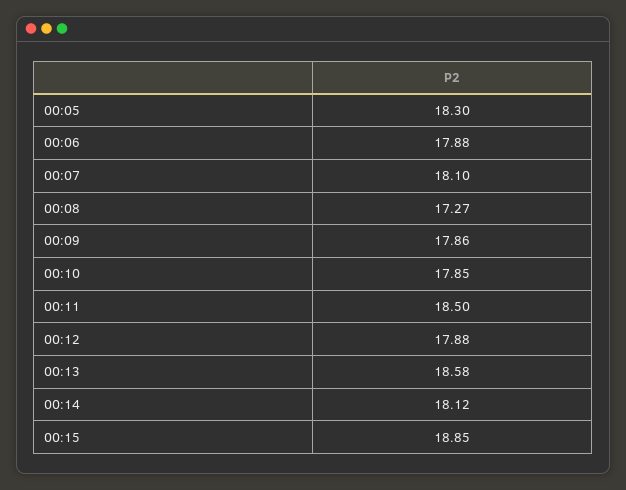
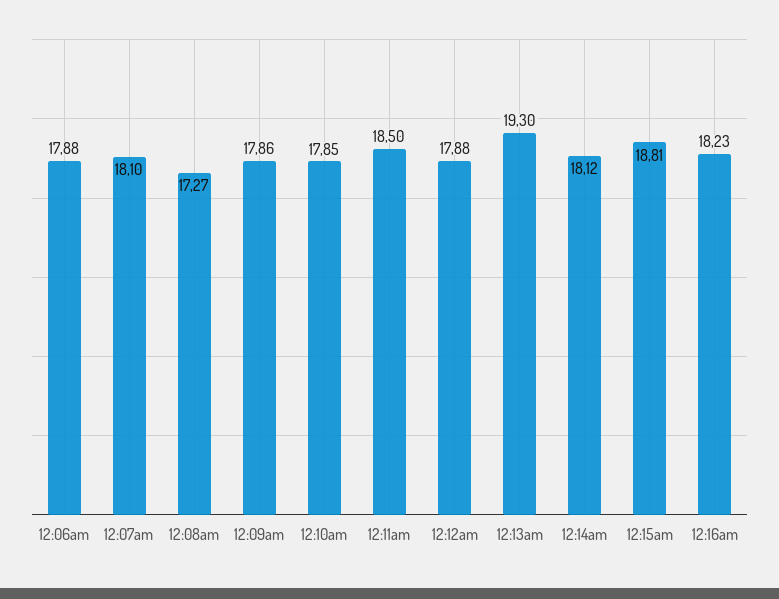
00:05: 18.3 -> none
00:13: 18.58 -> 19.3
00:15: 18.85 -> 18.81
12:16am: none -> 18.23

